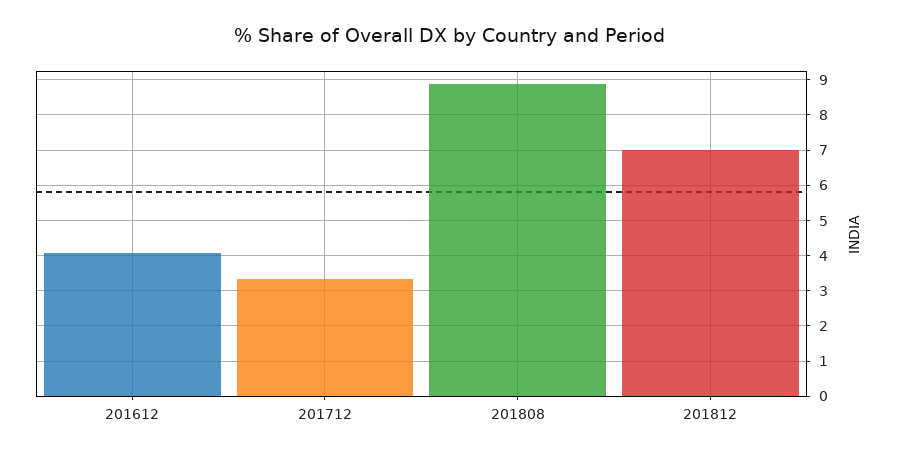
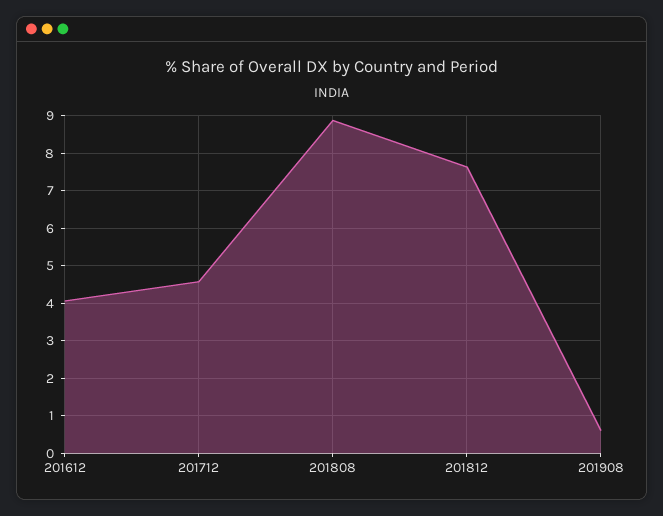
201712: 3.4 -> 4.6
201812: 7 -> 7.6
201908: none -> 0.6

